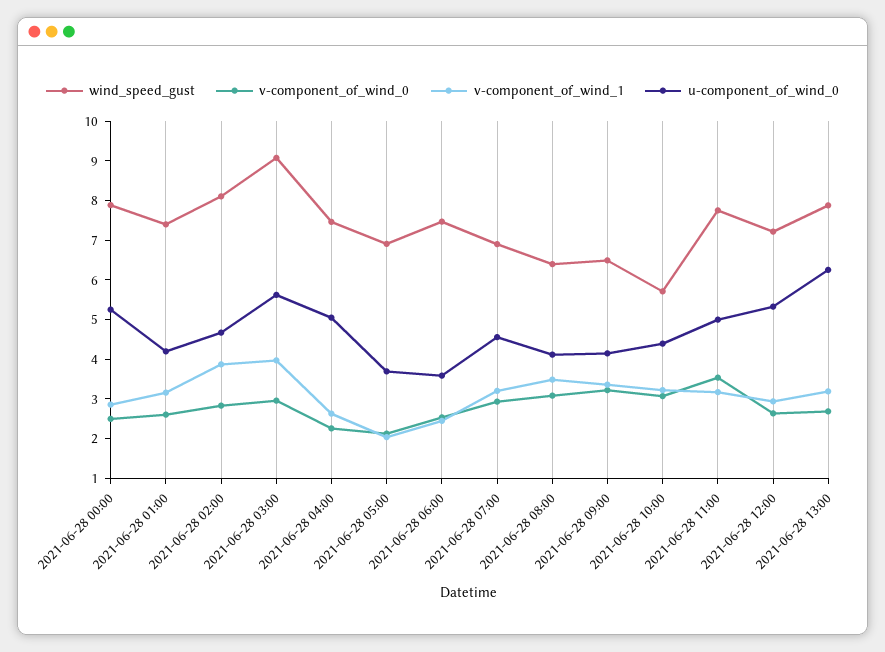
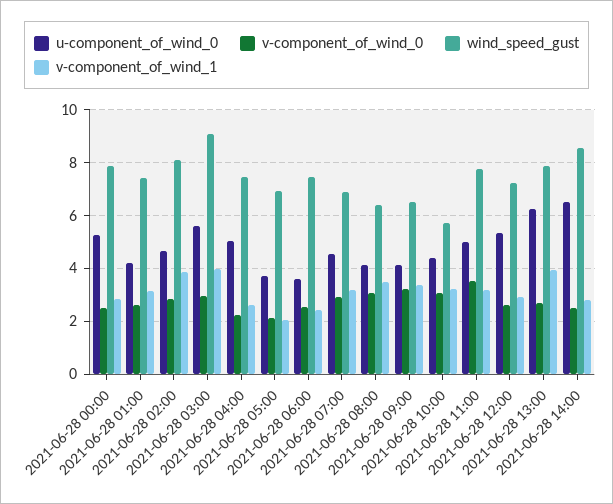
v-component_of_wind_1, 2021-06-28 13:00: 3.25 -> 4
u-component_of_wind_0, 2021-06-28 14:00: none -> 6.5
v-component_of_wind_0, 2021-06-28 14:00: none -> 2.5
wind_speed_gust, 2021-06-28 14:00: none -> 8.5
v-component_of_wind_1, 2021-06-28 14:00: none -> 2.75

